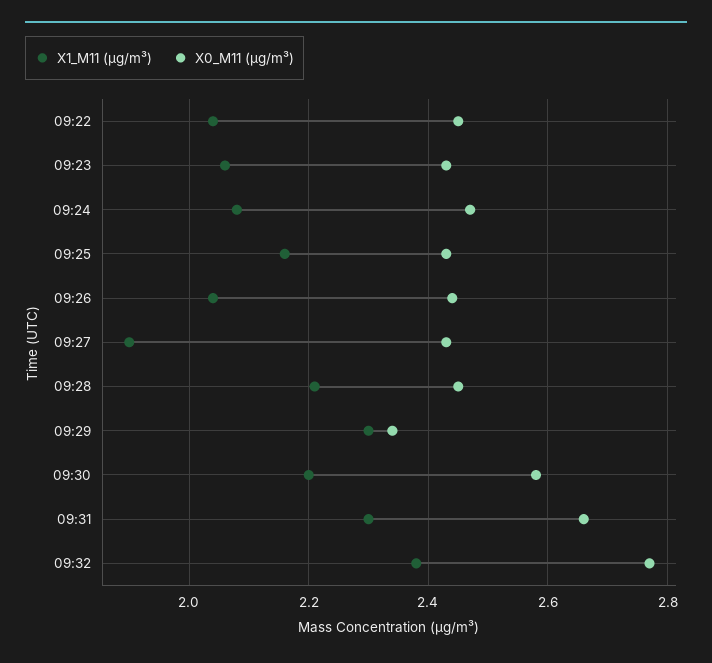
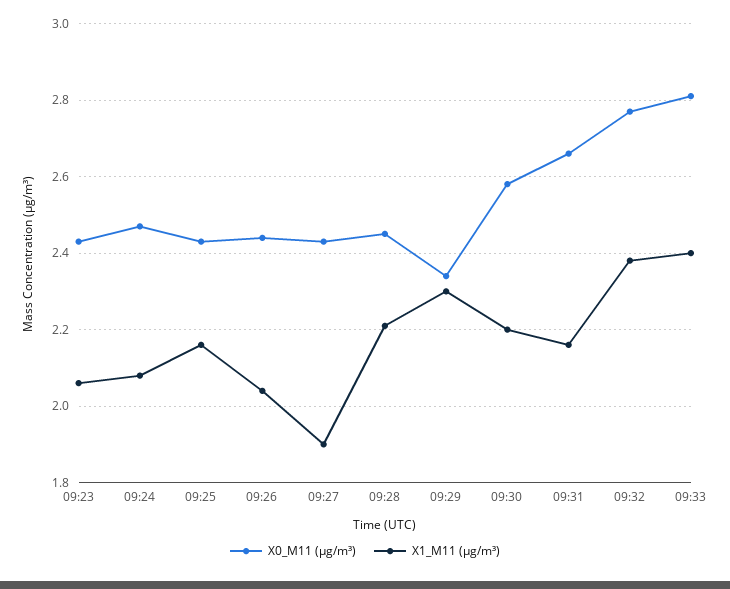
X1_M11 (μg/m³), 09:22: 2.05 -> none
X0_M11 (μg/m³), 09:22: 2.45 -> none
X1_M11 (μg/m³), 09:31: 2.3 -> 2.15
X0_M11 (μg/m³), 09:33: none -> 2.8
X1_M11 (μg/m³), 09:33: none -> 2.4

